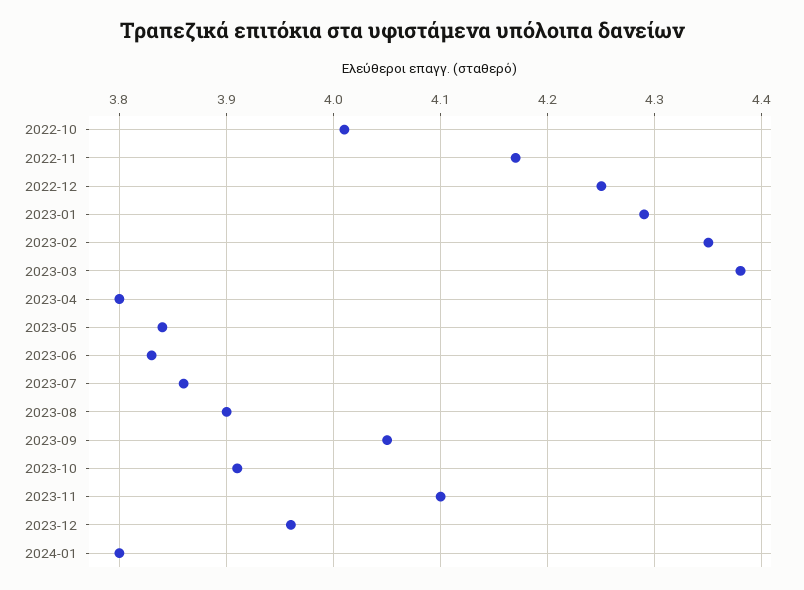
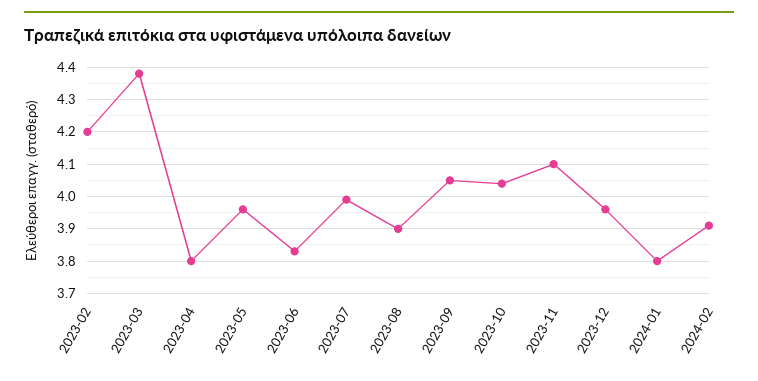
2022-10: 4.01 -> none
2022-11: 4.17 -> none
2022-12: 4.25 -> none
2023-01: 4.29 -> none
2023-02: 4.35 -> 4.2
2023-05: 3.84 -> 3.95
2023-07: 3.86 -> 4
2023-10: 3.91 -> 4.05
2024-02: none -> 3.9

